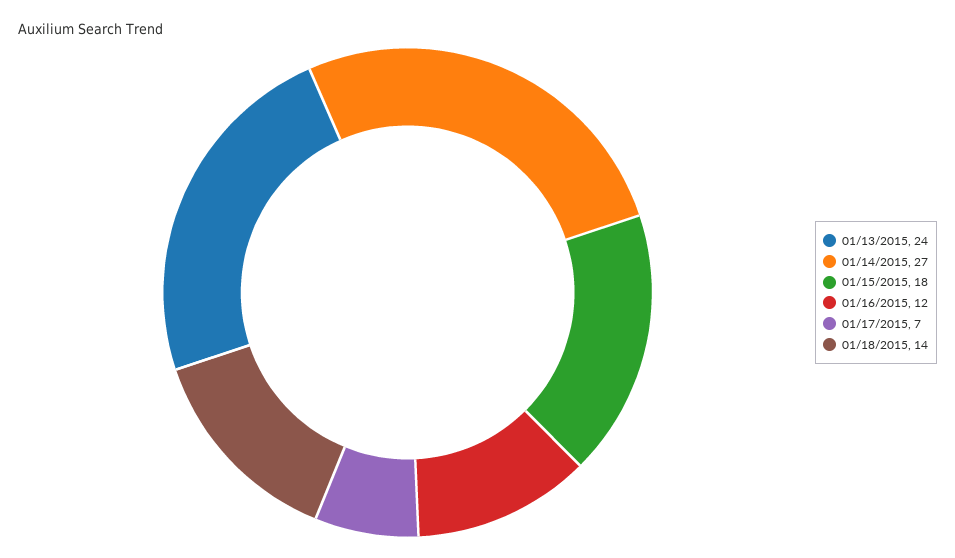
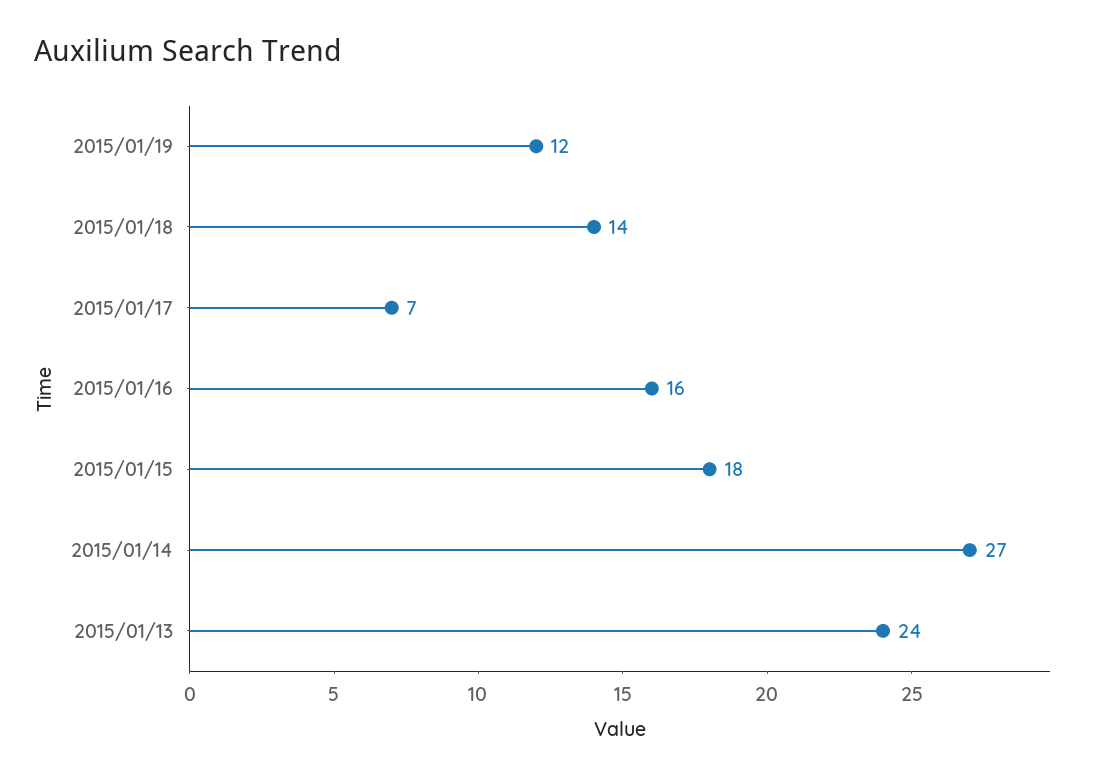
01/16/2015: 12 -> 16
2015/01/19: none -> 12

